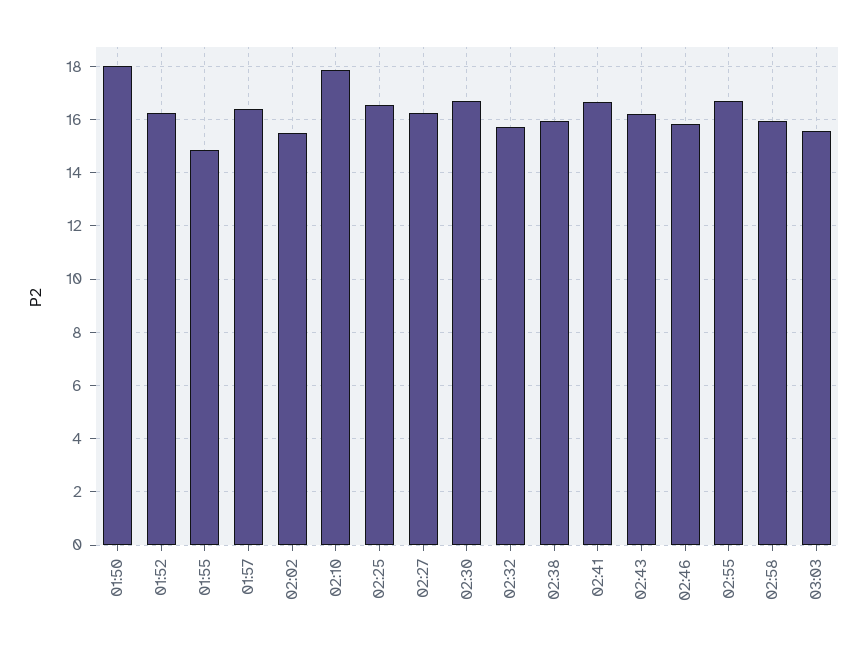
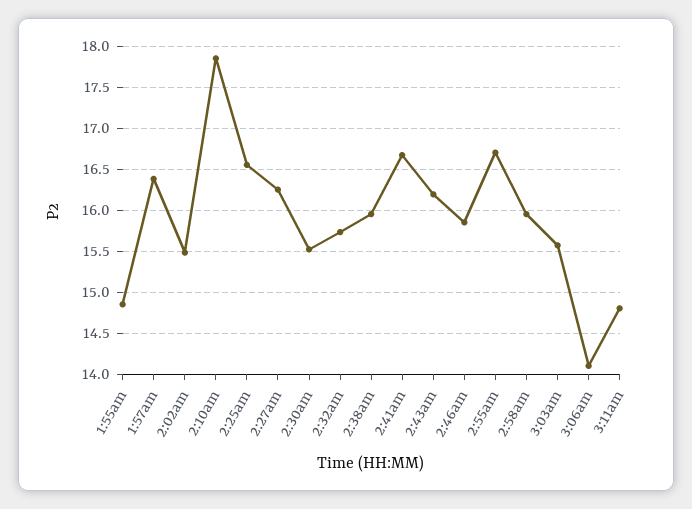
01:50: 18 -> none
01:52: 16.25 -> none
02:30: 16.75 -> 15.5
3:06am: none -> 14.1
3:11am: none -> 14.8

